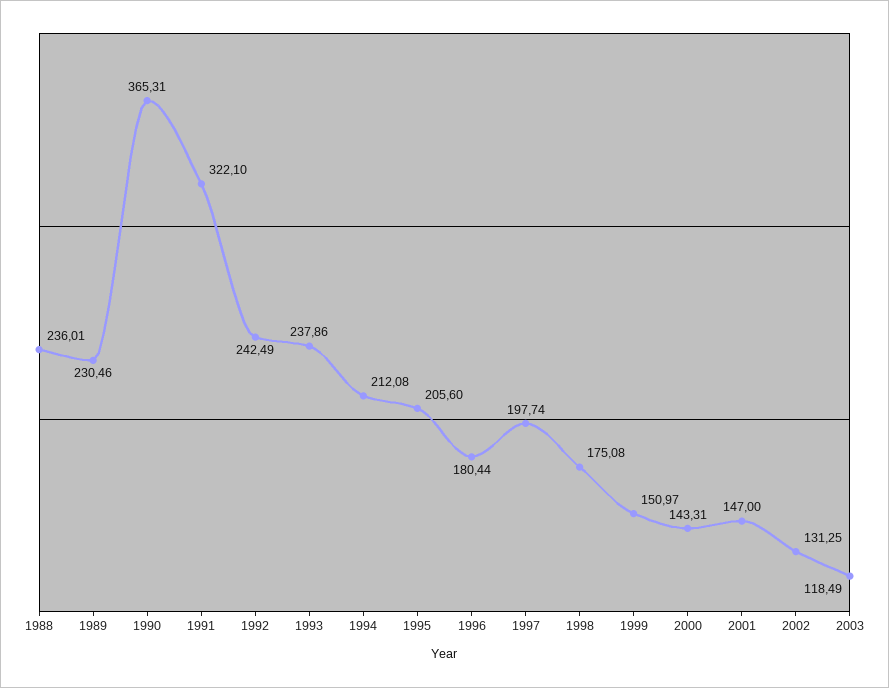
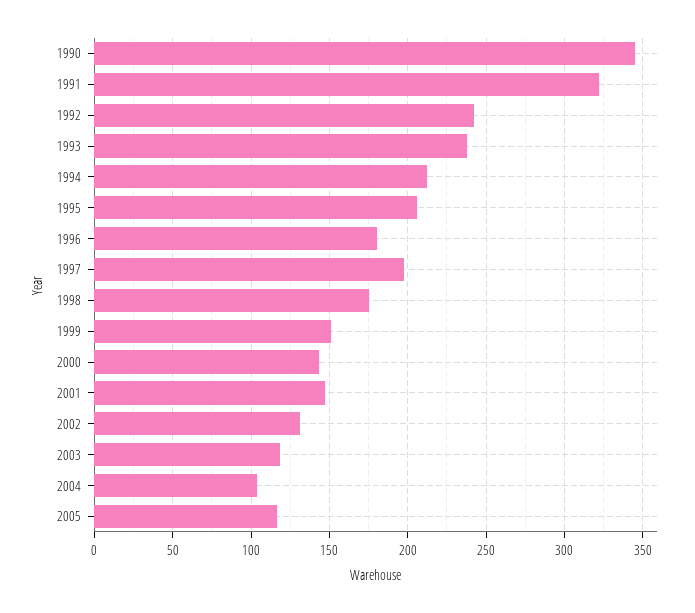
1988: 236.01 -> none
1989: 230.46 -> none
1990: 365.31 -> 345
2004: none -> 105
2005: none -> 115

